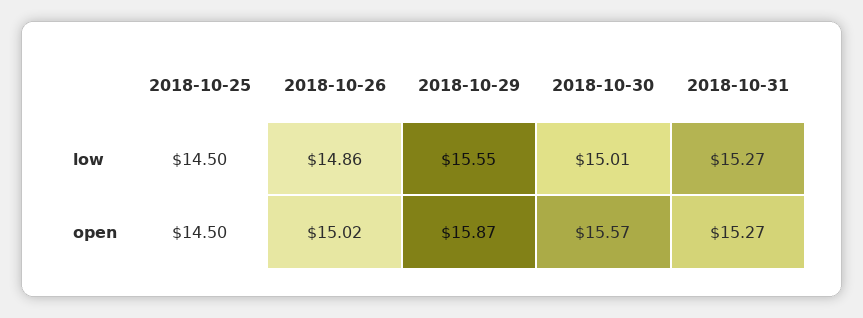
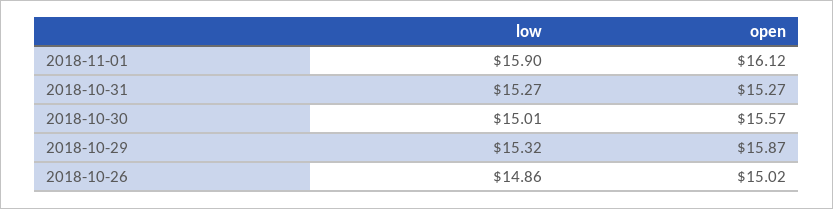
2018-10-25, low: 14.5 -> none
2018-10-29, low: 15.55 -> 15.32
2018-10-25, open: 14.5 -> none
2018-11-01, low: none -> 15.9
2018-11-01, open: none -> 16.12

